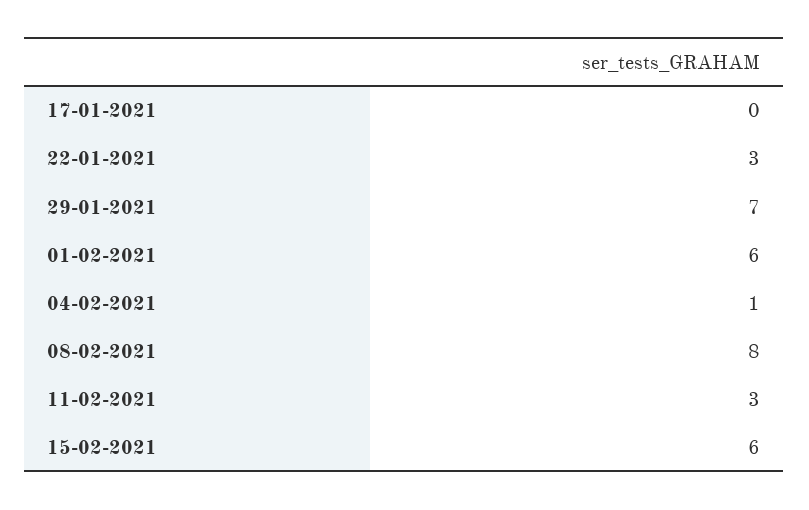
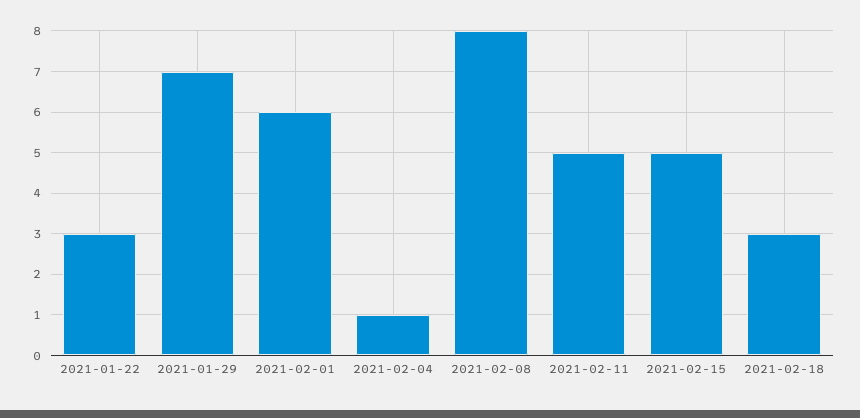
17-01-2021: 0 -> none
11-02-2021: 3 -> 5
15-02-2021: 6 -> 5
2021-02-18: none -> 3

